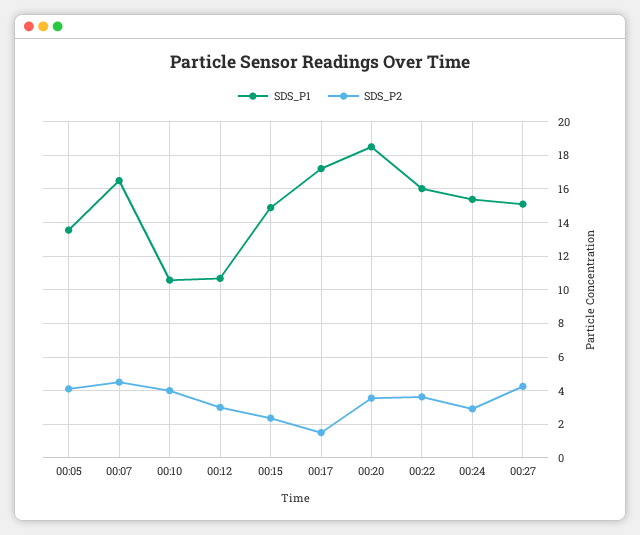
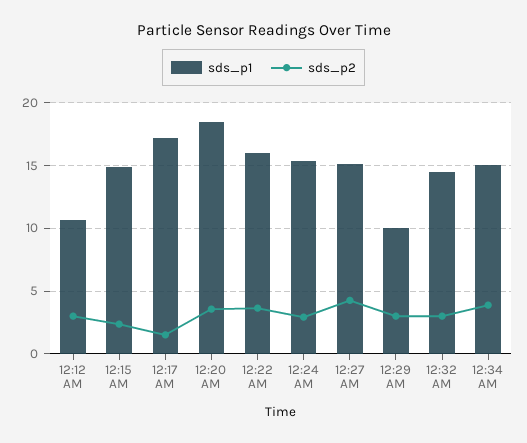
SDS_P1, 00:05: 13.5 -> none
SDS_P2, 00:05: 4 -> none
SDS_P1, 00:07: 16.5 -> none
SDS_P2, 00:07: 4.5 -> none
SDS_P1, 00:10: 10.5 -> none
SDS_P2, 00:10: 4 -> none
SDS_P1, 12:29 AM: none -> 10
SDS_P2, 12:29 AM: none -> 3
SDS_P1, 12:32 AM: none -> 14.5
SDS_P2, 12:32 AM: none -> 3
SDS_P1, 12:34 AM: none -> 15
SDS_P2, 12:34 AM: none -> 4

